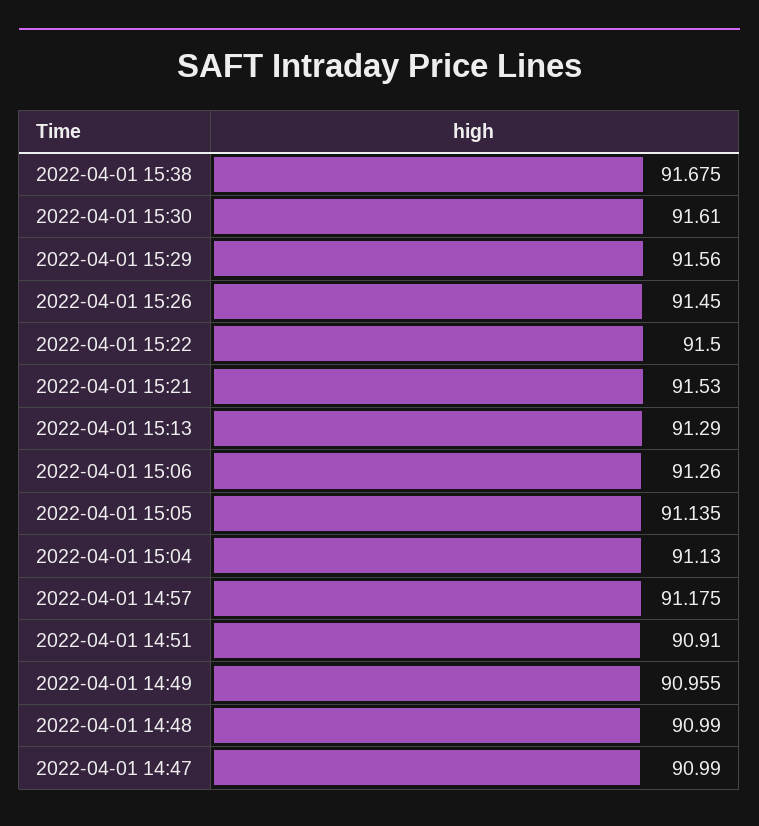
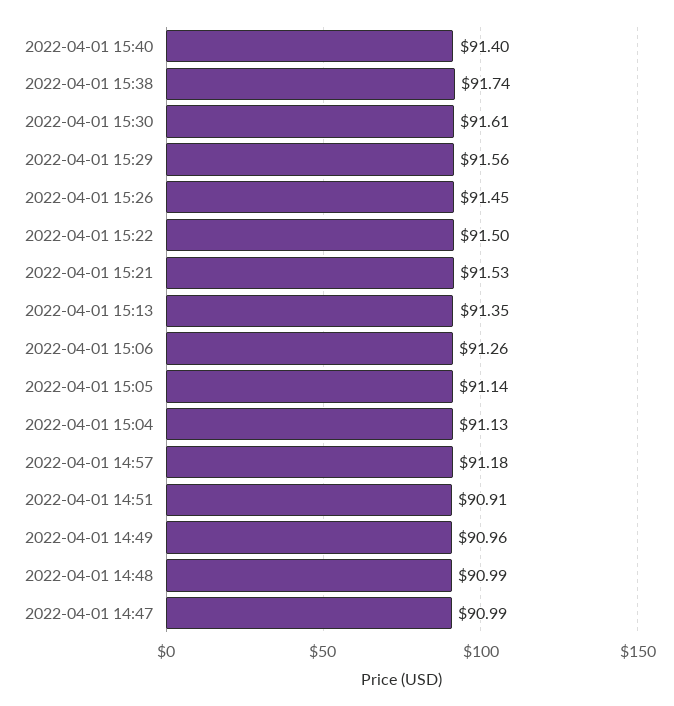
2022-04-01 15:38: 91.675 -> 91.74
2022-04-01 15:13: 91.29 -> 91.35
2022-04-01 15:40: none -> 91.4

